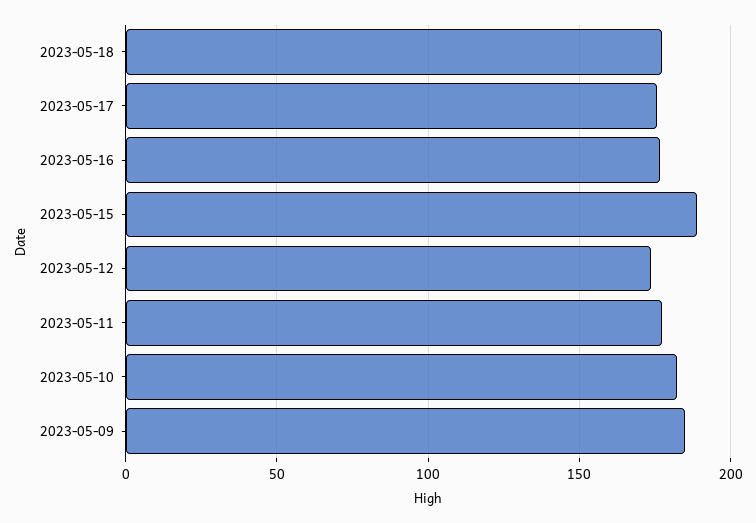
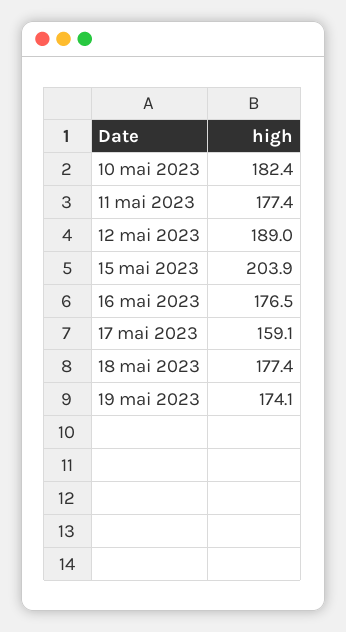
2023-05-17: 175 -> 159.1
2023-05-15: 190 -> 203.9
2023-05-12: 175 -> 189
2023-05-09: 185 -> none
19 mai 2023: none -> 174.1

